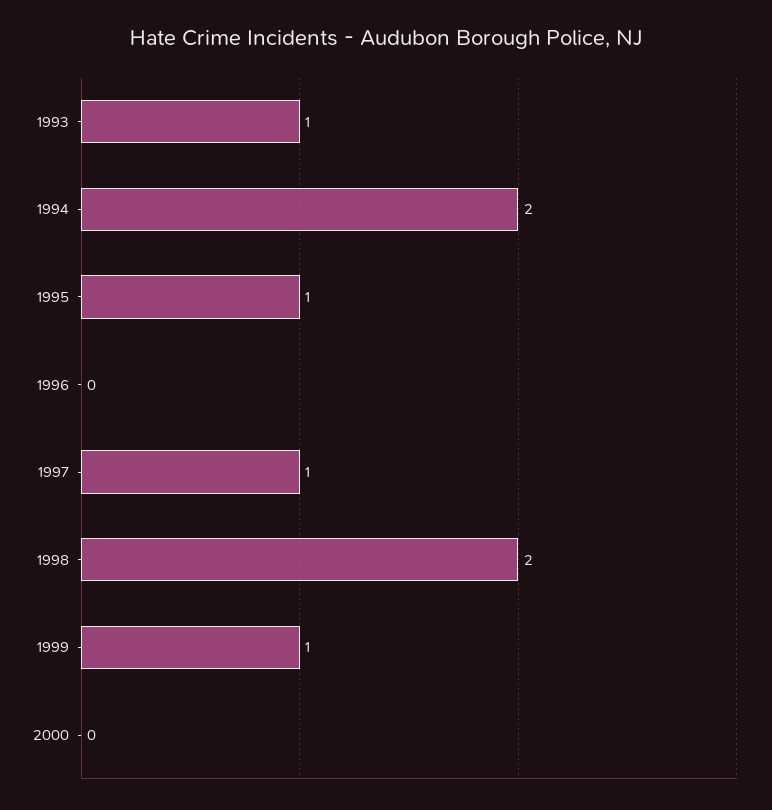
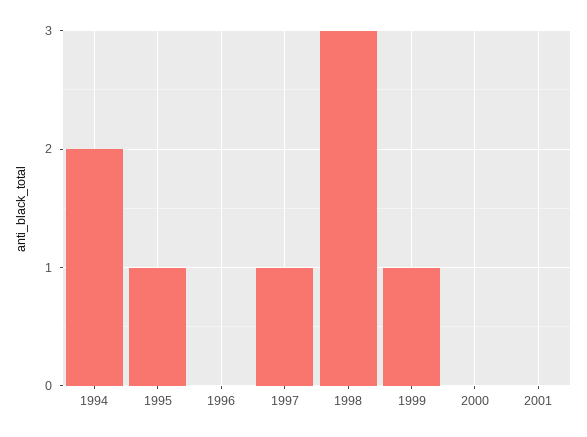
1993: 1 -> none
1998: 2 -> 3
2001: none -> 0

